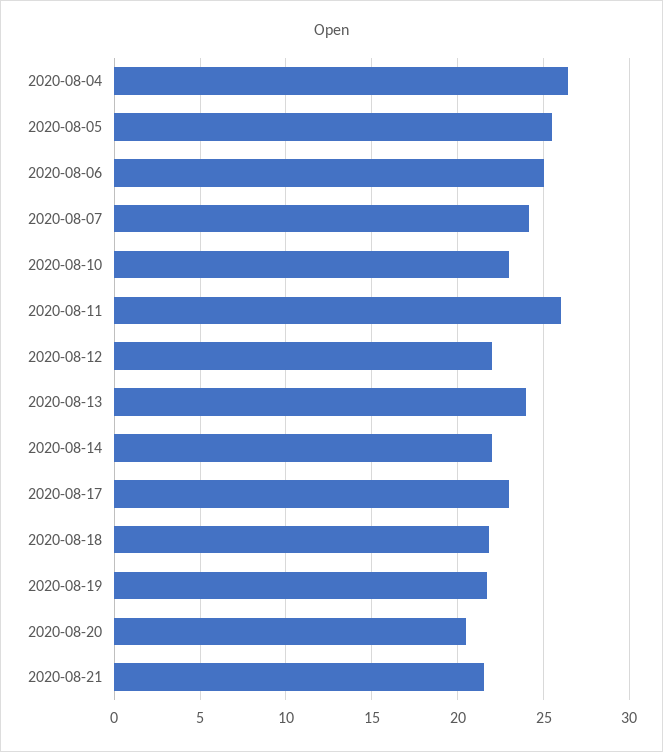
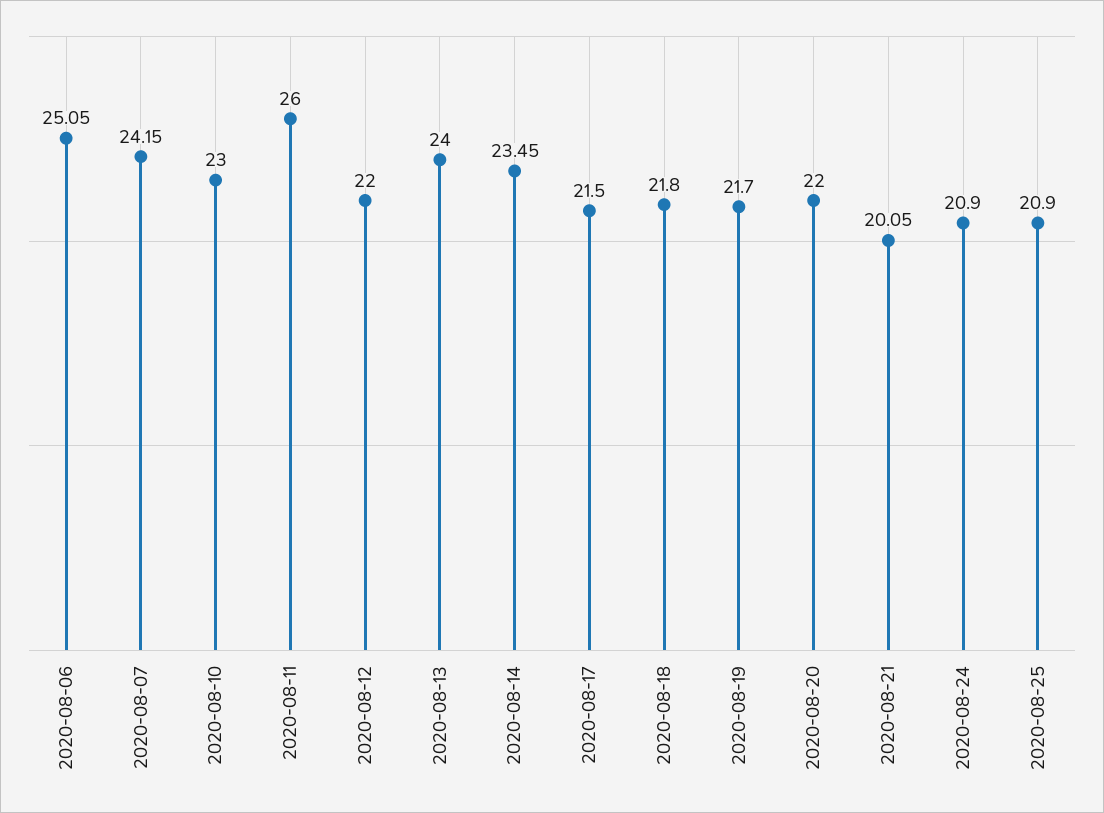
2020-08-04: 26.5 -> none
2020-08-05: 25.5 -> none
2020-08-14: 22 -> 23.45
2020-08-17: 23 -> 21.5
2020-08-20: 20.5 -> 22
2020-08-21: 21.5 -> 20.05
2020-08-24: none -> 20.9
2020-08-25: none -> 20.9

